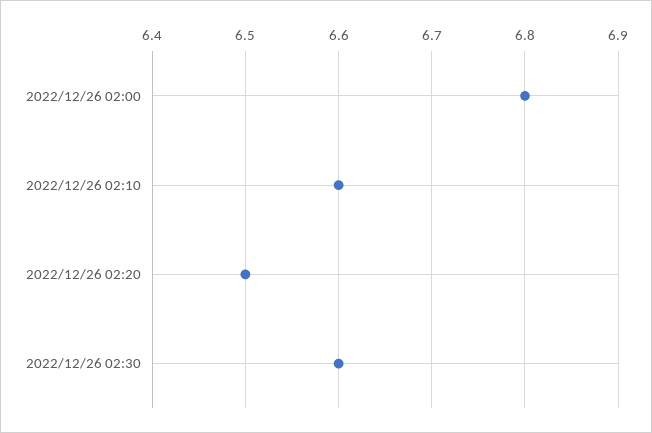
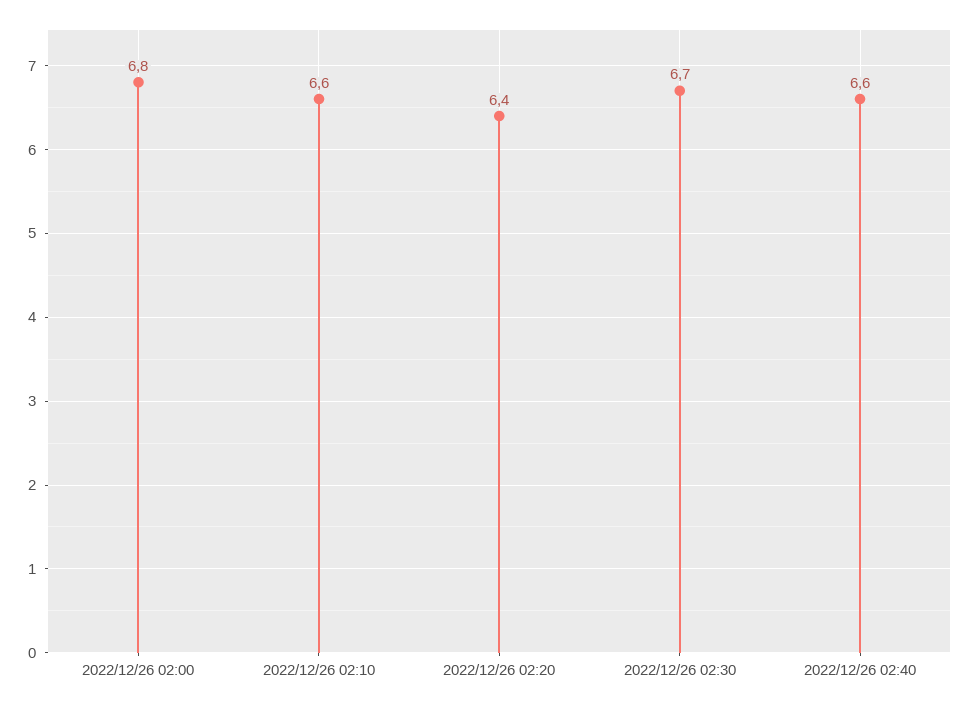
2022/12/26 02:20: 6.5 -> 6.4
2022/12/26 02:30: 6.6 -> 6.7
2022/12/26 02:40: none -> 6.6

